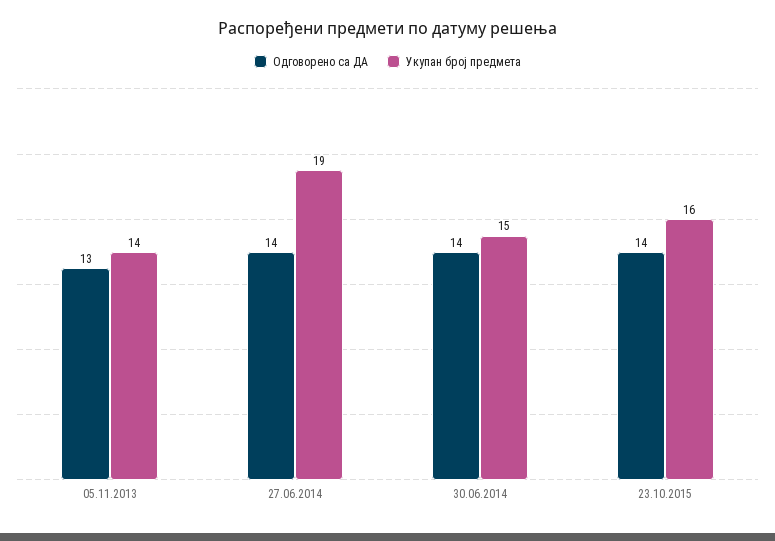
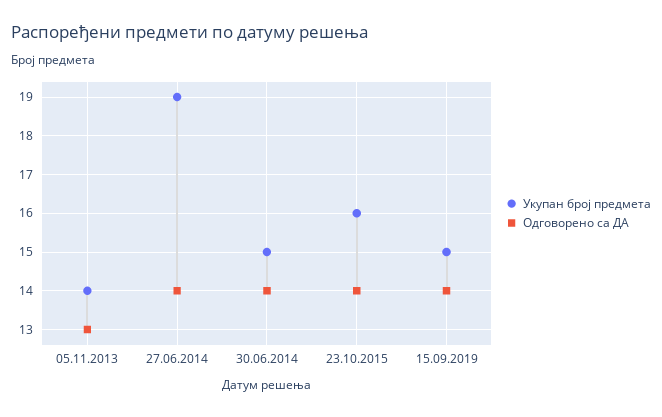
Укупан број предмета, 15.09.2019: none -> 15
Одговорено са ДА, 15.09.2019: none -> 14

